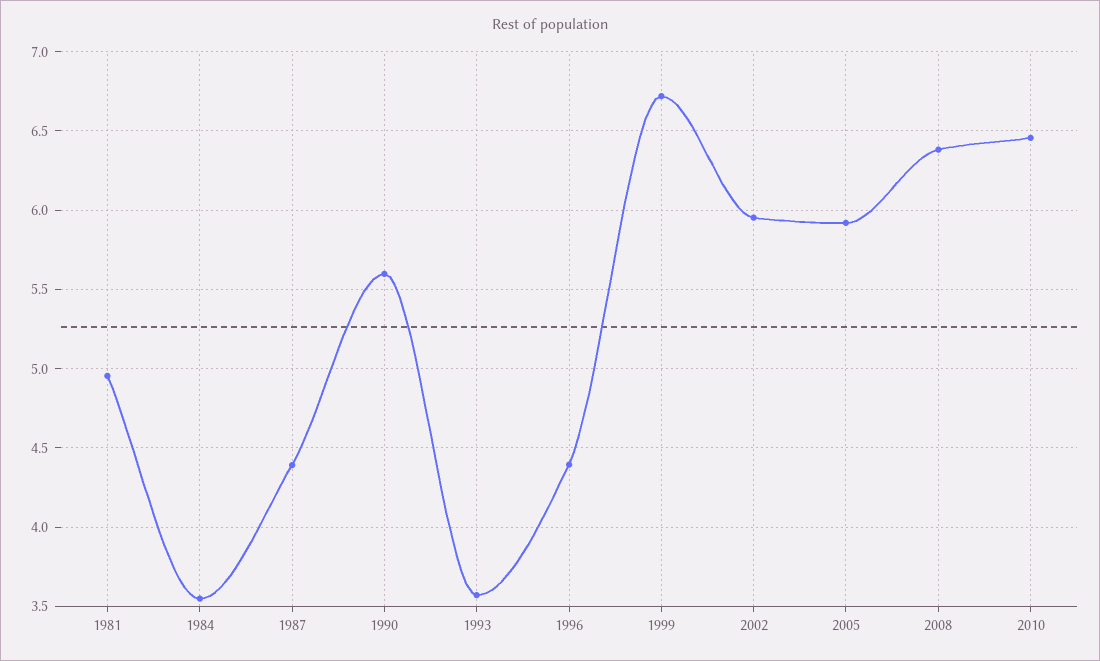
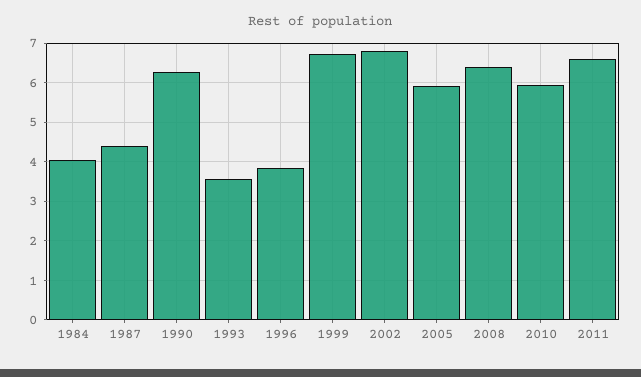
1981: 4.95 -> none
1984: 3.55 -> 4
1990: 5.6 -> 6.2
1996: 4.4 -> 3.8
2002: 5.95 -> 6.8
2010: 6.45 -> 6
2011: none -> 6.6

